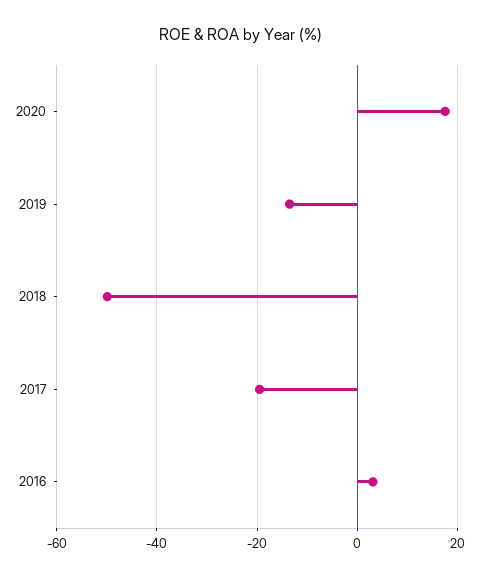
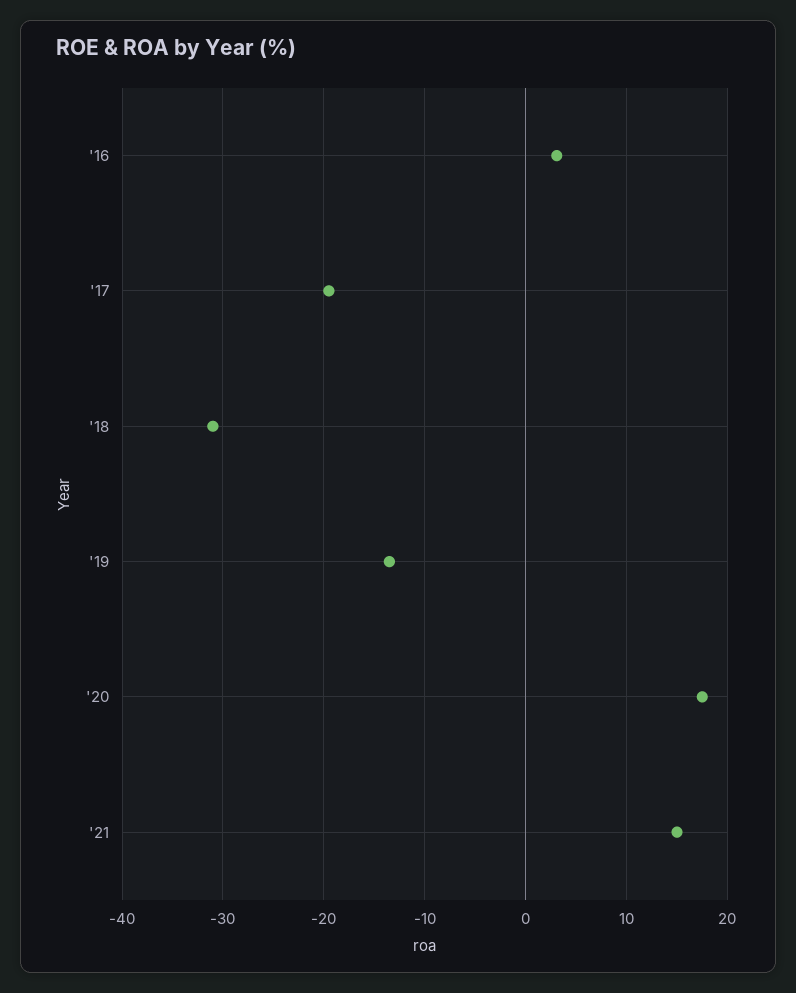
2018: -50 -> -31
'21: none -> 15

